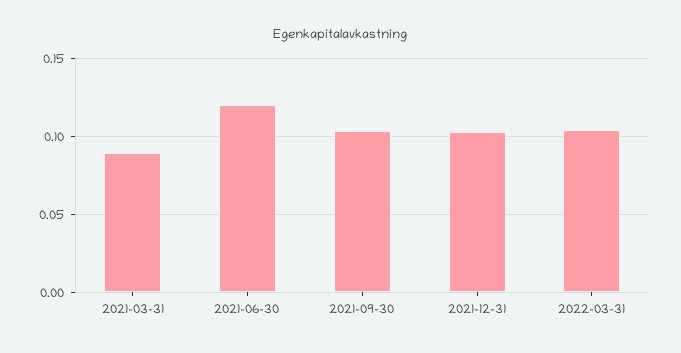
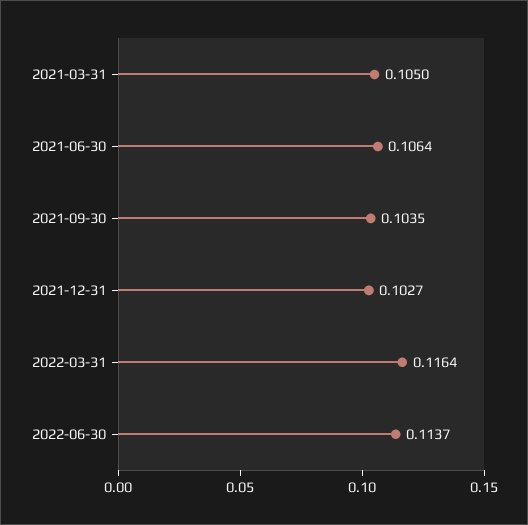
2021-03-31: 0.09 -> 0.105
2021-06-30: 0.12 -> 0.1064
2022-03-31: 0.105 -> 0.1164
2022-06-30: none -> 0.1137

